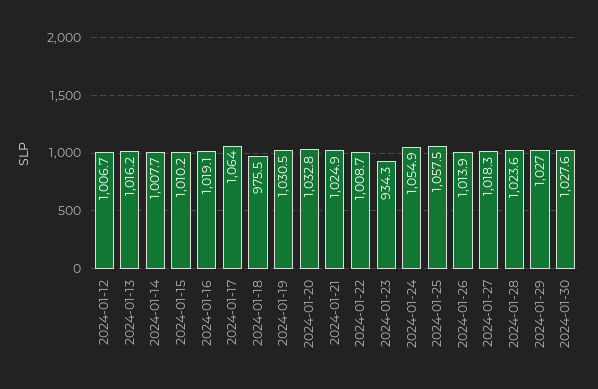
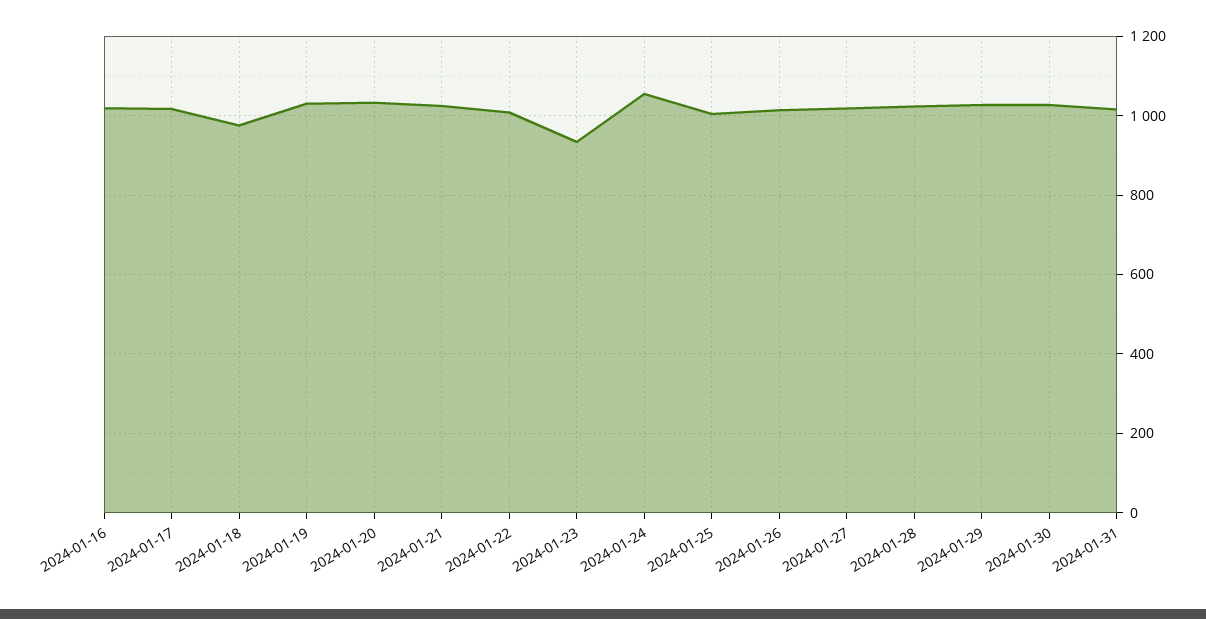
2024-01-12: 1006.7 -> none
2024-01-13: 1016.2 -> none
2024-01-14: 1007.7 -> none
2024-01-15: 1010.2 -> none
2024-01-17: 1064 -> 1020
2024-01-25: 1057.5 -> 1000
2024-01-31: none -> 1020

